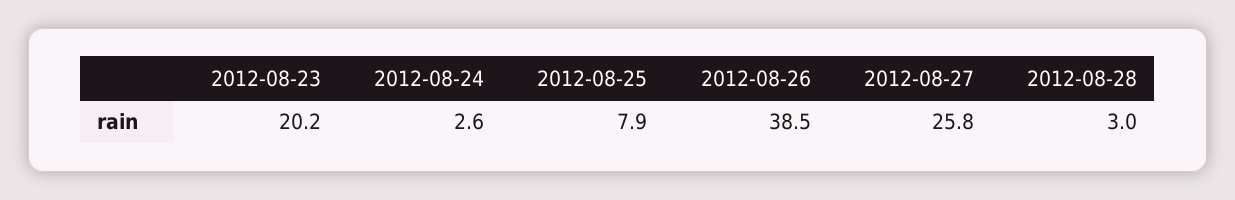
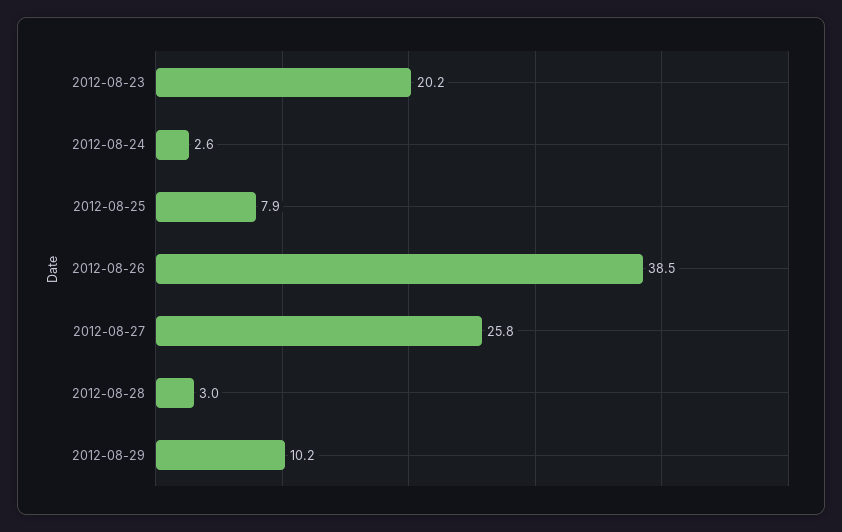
2012-08-29: none -> 10.2

